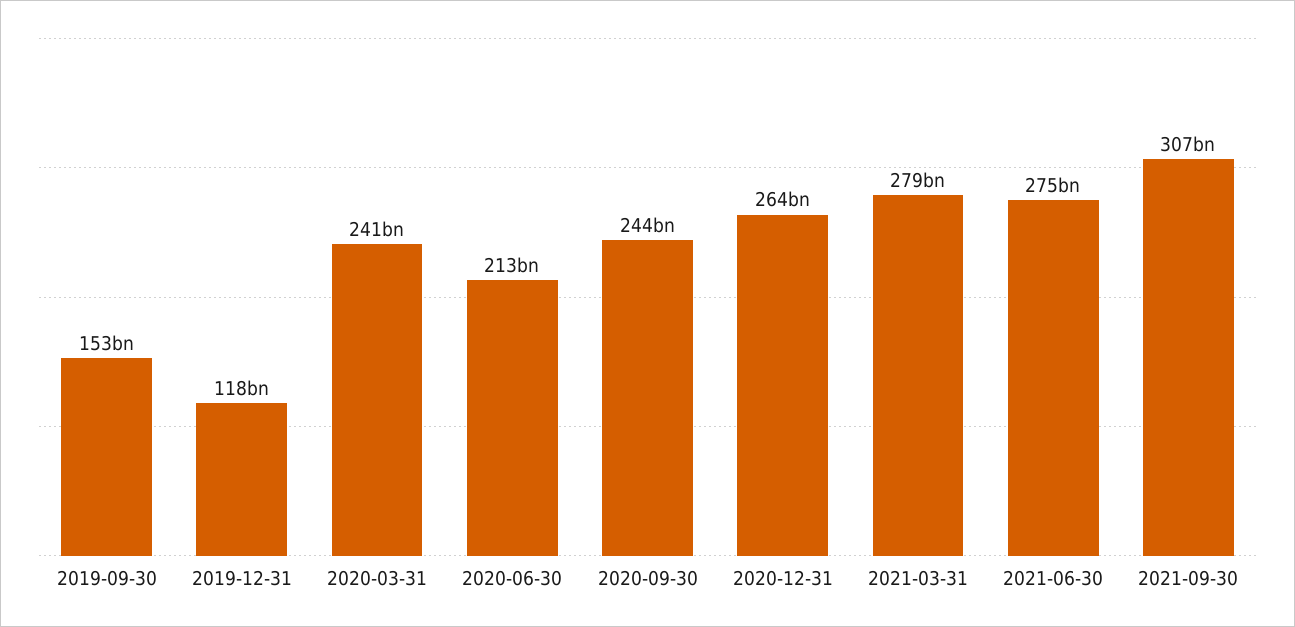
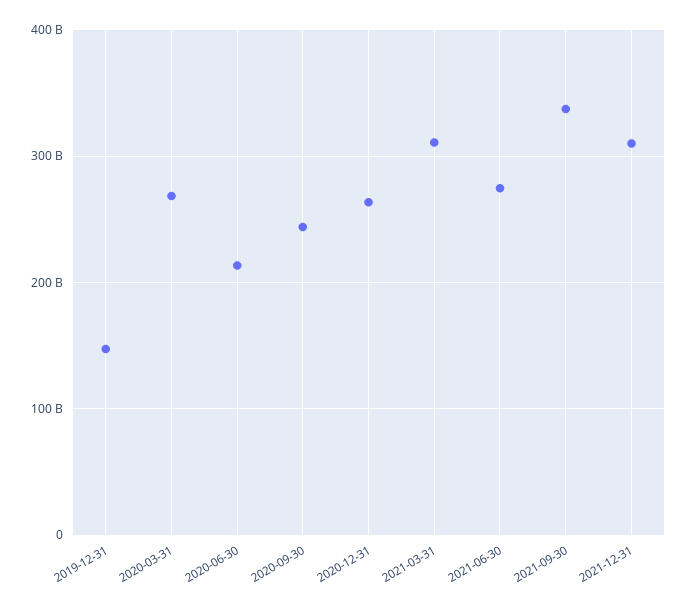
2019-09-30: 153000000000 -> none
2019-12-31: 118000000000 -> 150000000000
2020-03-31: 241000000000 -> 270000000000
2021-03-31: 279000000000 -> 310000000000
2021-09-30: 307000000000 -> 340000000000
2021-12-31: none -> 310000000000

